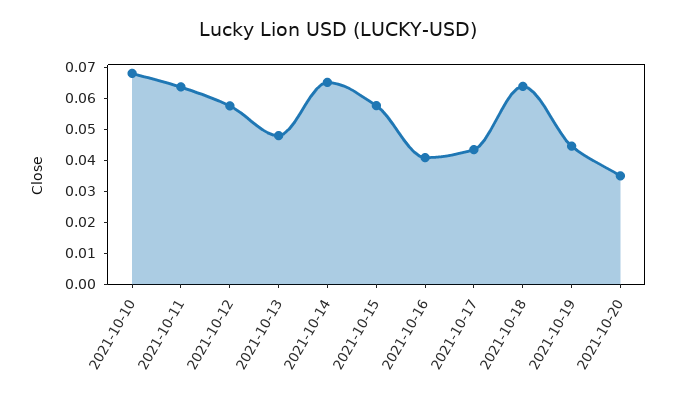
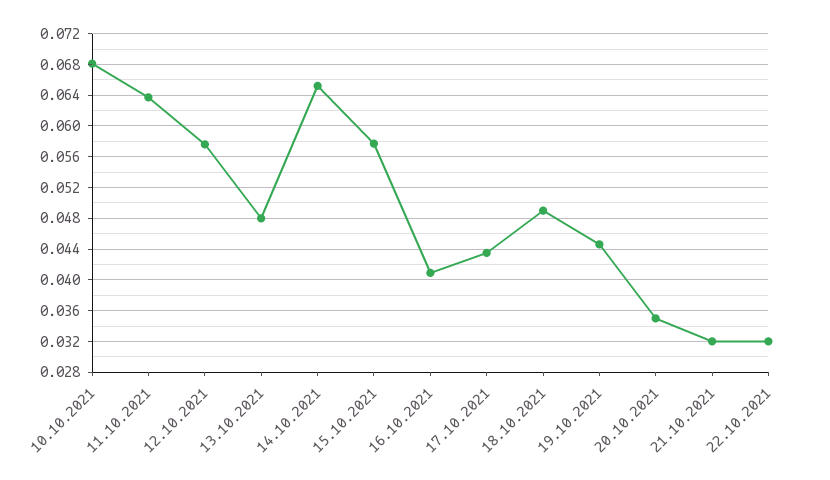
2021-10-18: 0.065 -> 0.049
21.10.2021: none -> 0.032
22.10.2021: none -> 0.032

